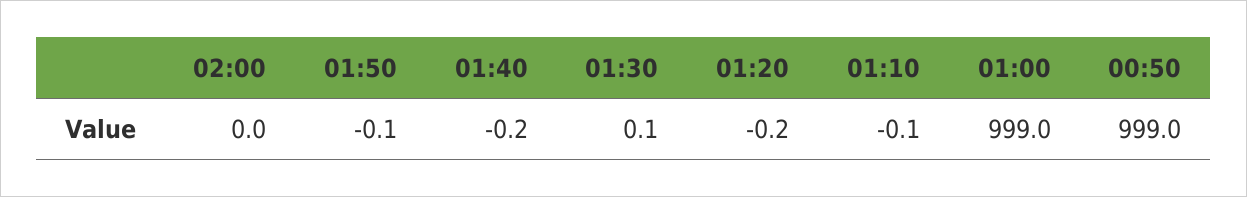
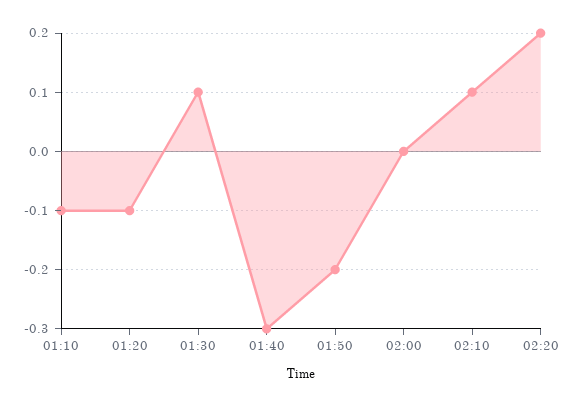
01:50: -0.1 -> -0.2
01:40: -0.2 -> -0.3
01:20: -0.2 -> -0.1
01:00: 999 -> none
00:50: 999 -> none
02:10: none -> 0.1
02:20: none -> 0.2

